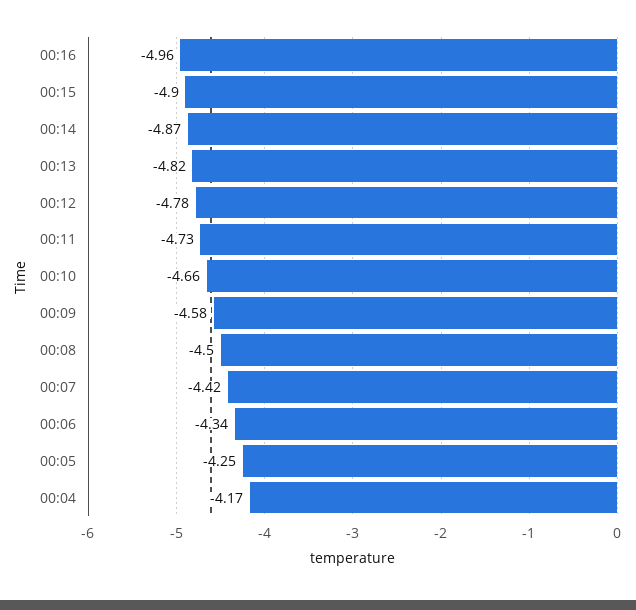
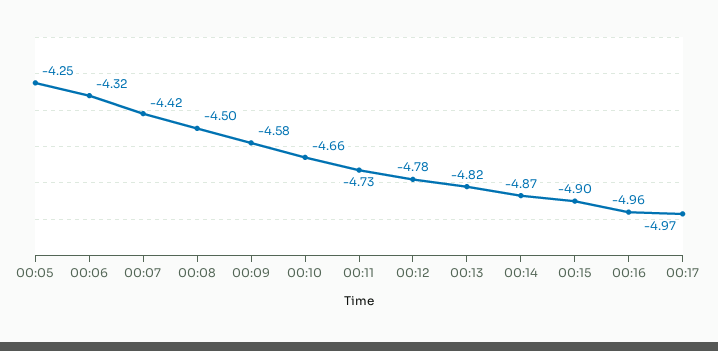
00:06: -4.34 -> -4.32
00:04: -4.17 -> none
00:17: none -> -4.97

